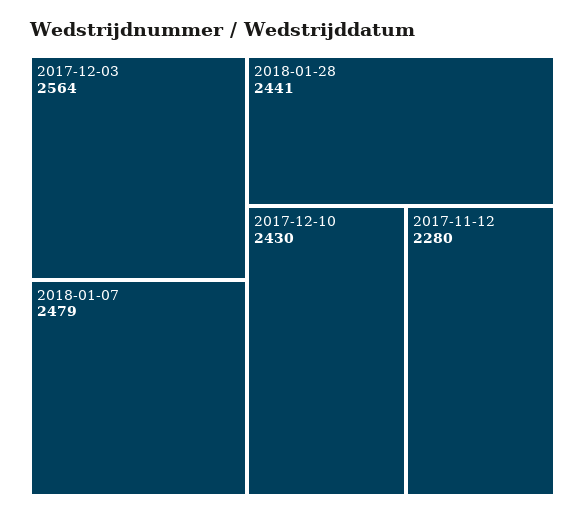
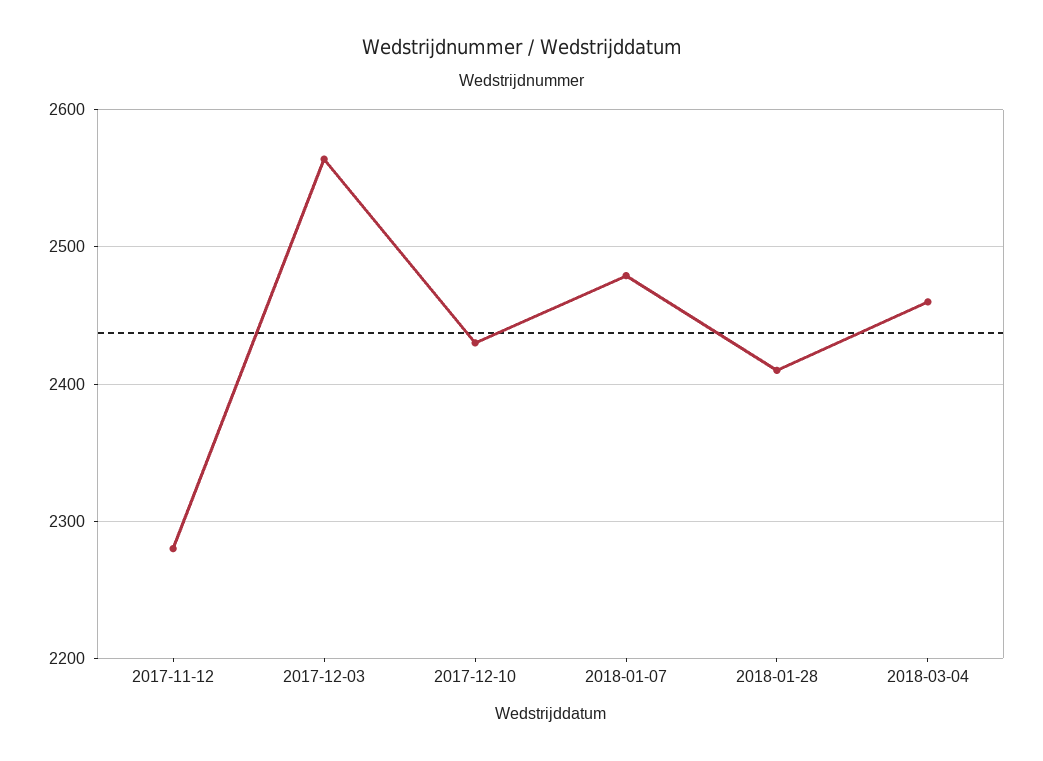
2018-01-28: 2441 -> 2410
2018-03-04: none -> 2460

